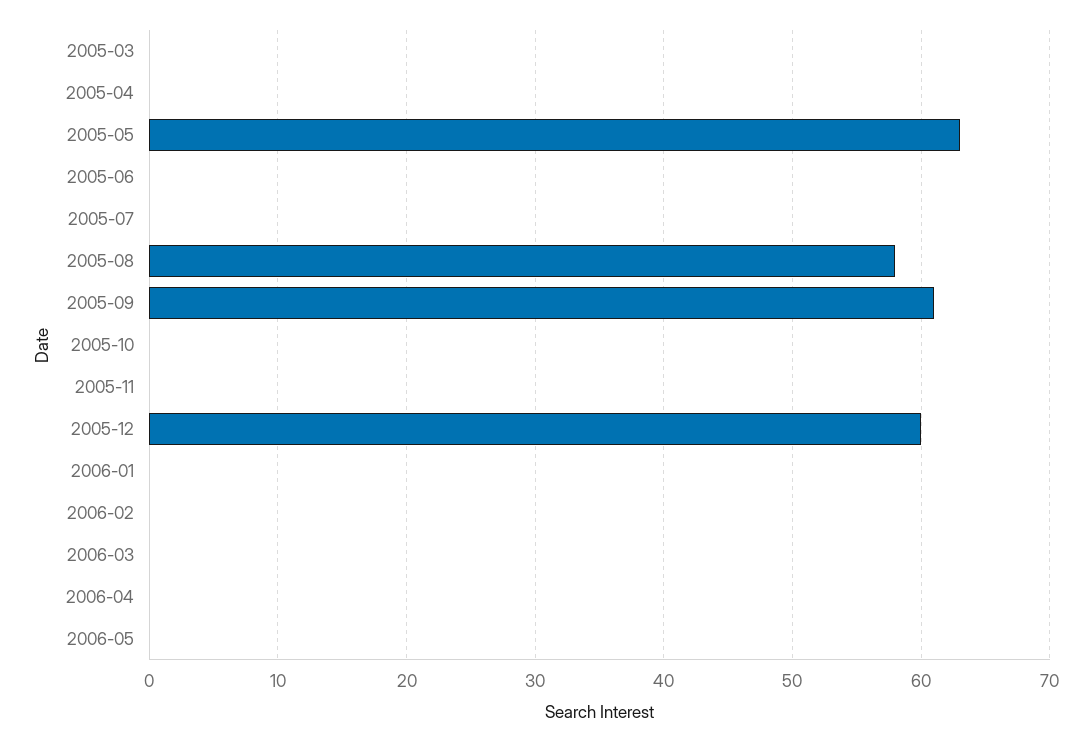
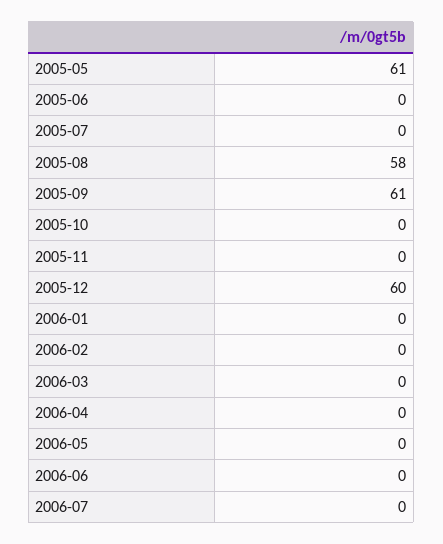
2005-03: 0 -> none
2005-04: 0 -> none
2005-05: 63 -> 61
2006-06: none -> 0
2006-07: none -> 0

